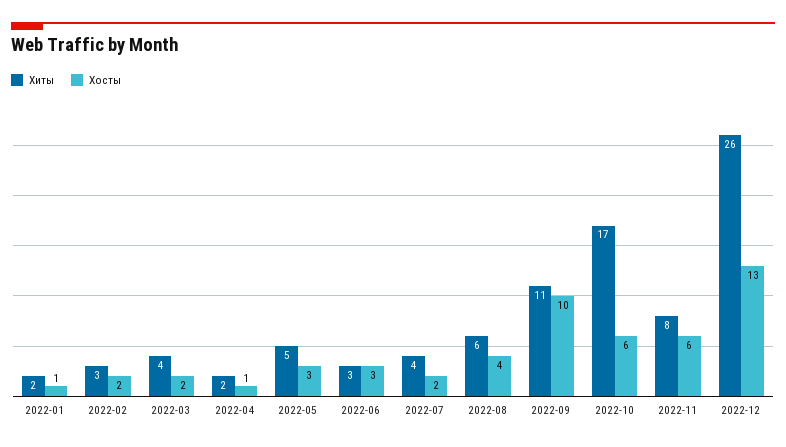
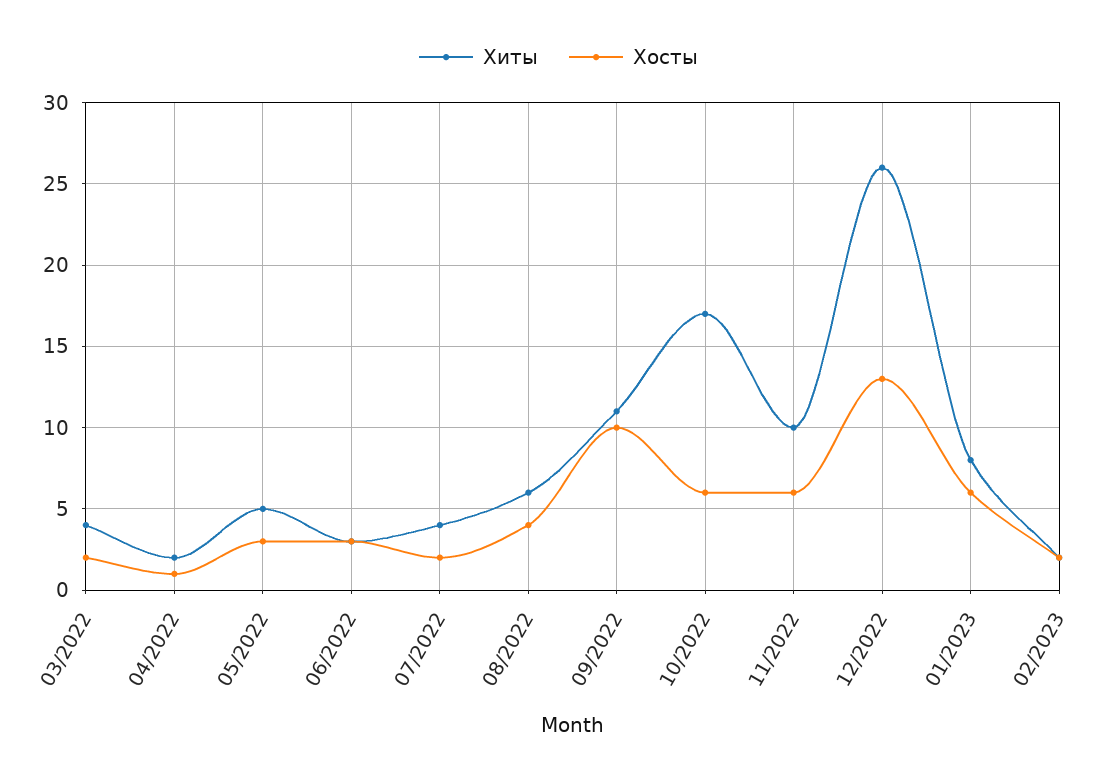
Хиты, 2022-01: 2 -> none
Хосты, 2022-01: 1 -> none
Хиты, 2022-02: 3 -> none
Хосты, 2022-02: 2 -> none
Хиты, 2022-11: 8 -> 10
Хиты, 01/2023: none -> 8
Хосты, 01/2023: none -> 6
Хиты, 02/2023: none -> 2
Хосты, 02/2023: none -> 2

